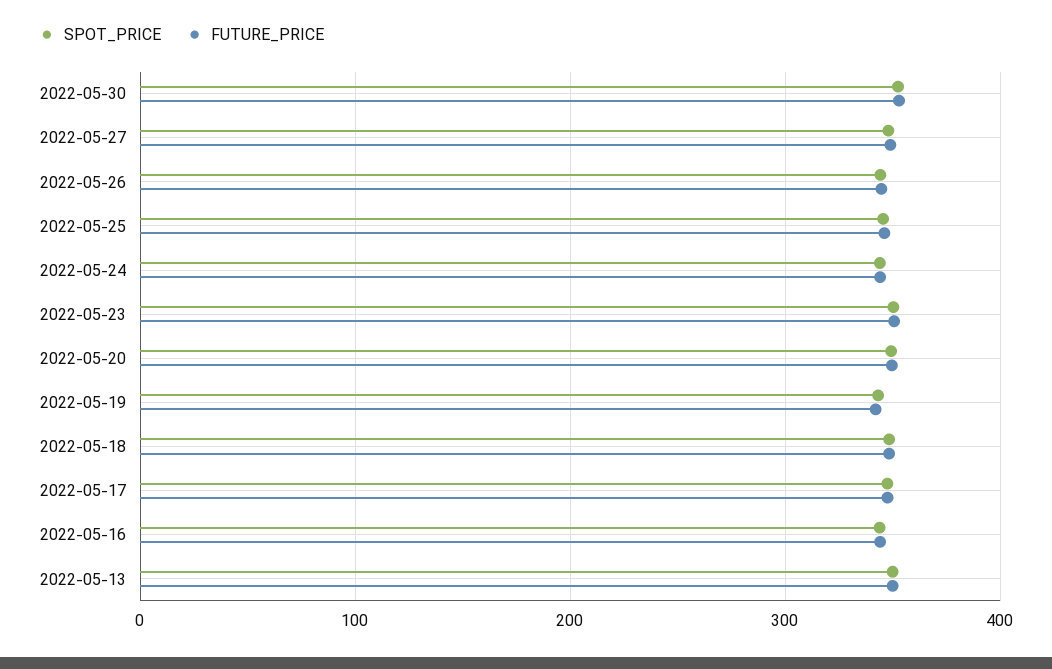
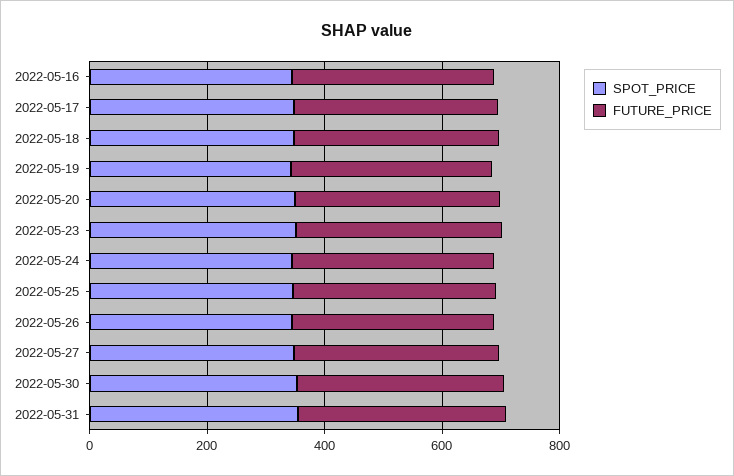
SPOT_PRICE, 2022-05-13: 350 -> none
FUTURE_PRICE, 2022-05-13: 350 -> none
SPOT_PRICE, 2022-05-31: none -> 350
FUTURE_PRICE, 2022-05-31: none -> 350

